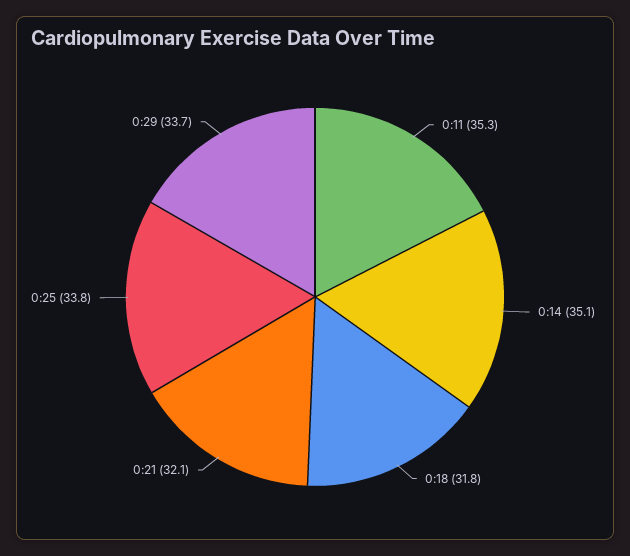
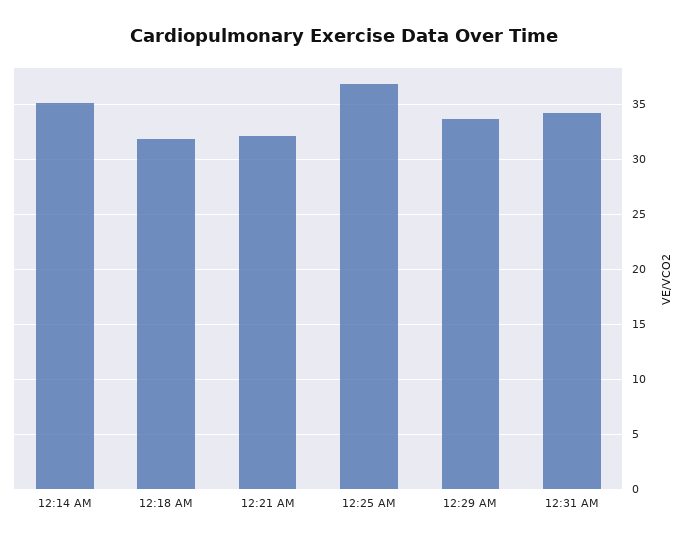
0:11: 35.3 -> none
0:25: 33.8 -> 37
12:31 AM: none -> 34

